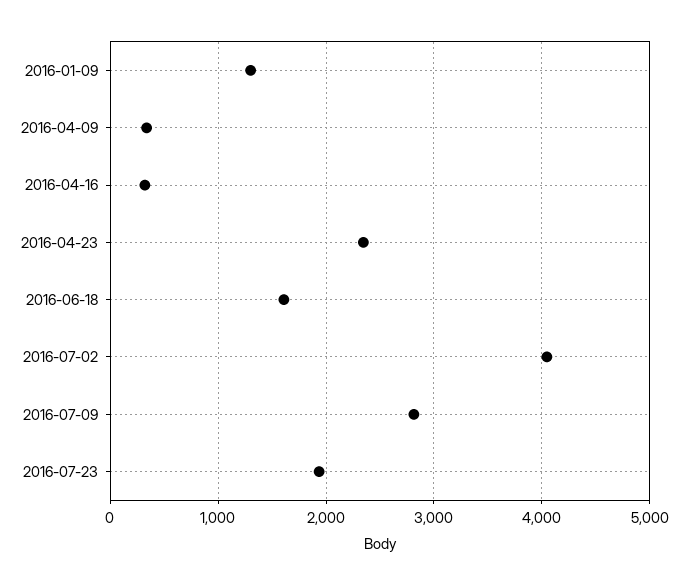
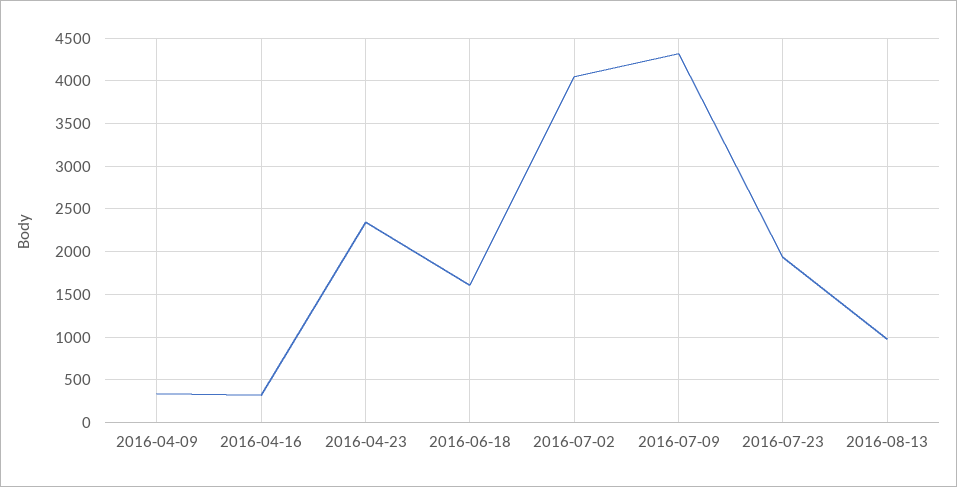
2016-01-09: 1300 -> none
2016-07-09: 2800 -> 4300
2016-08-13: none -> 1000

